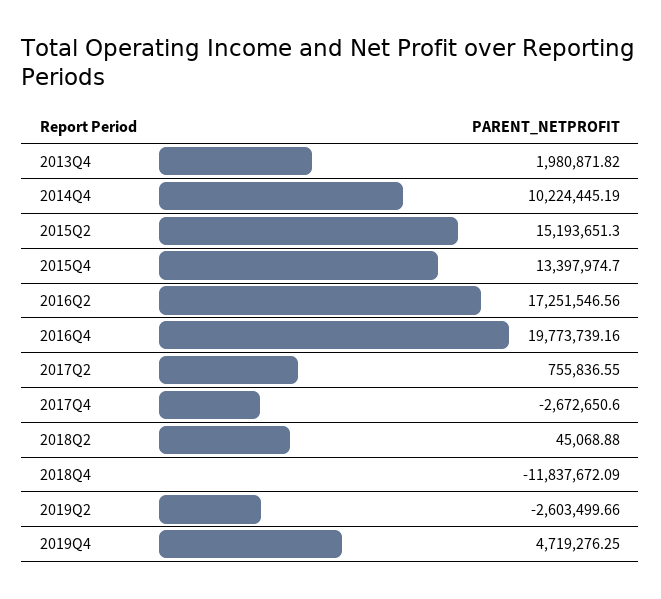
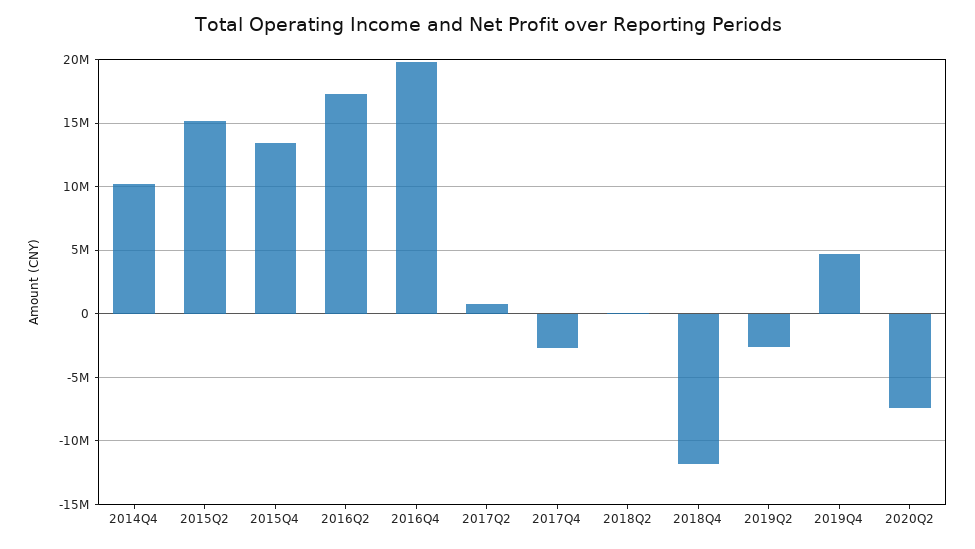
2013Q4: 1980871.82 -> none
2020Q2: none -> -7500000

